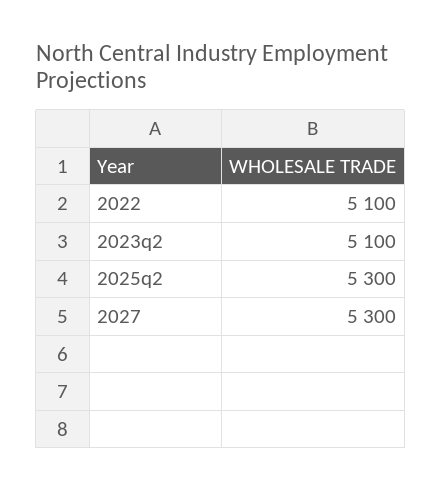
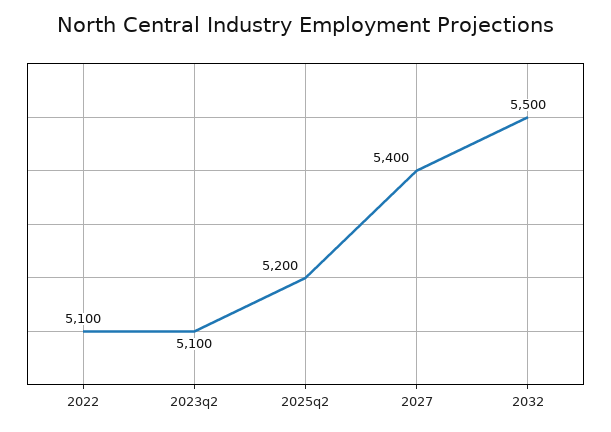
2025q2: 5300 -> 5200
2027: 5300 -> 5400
2032: none -> 5500

